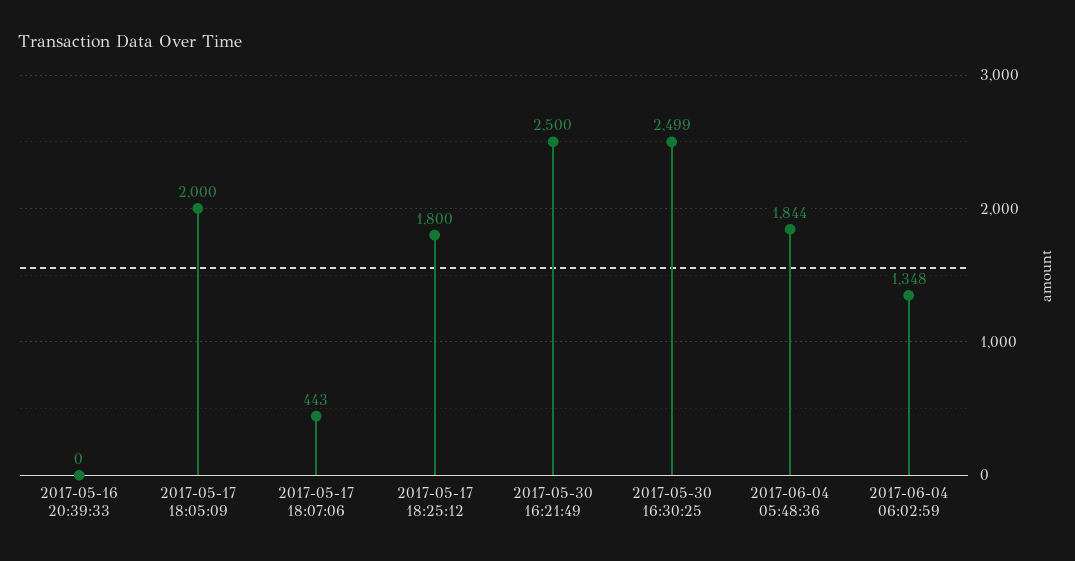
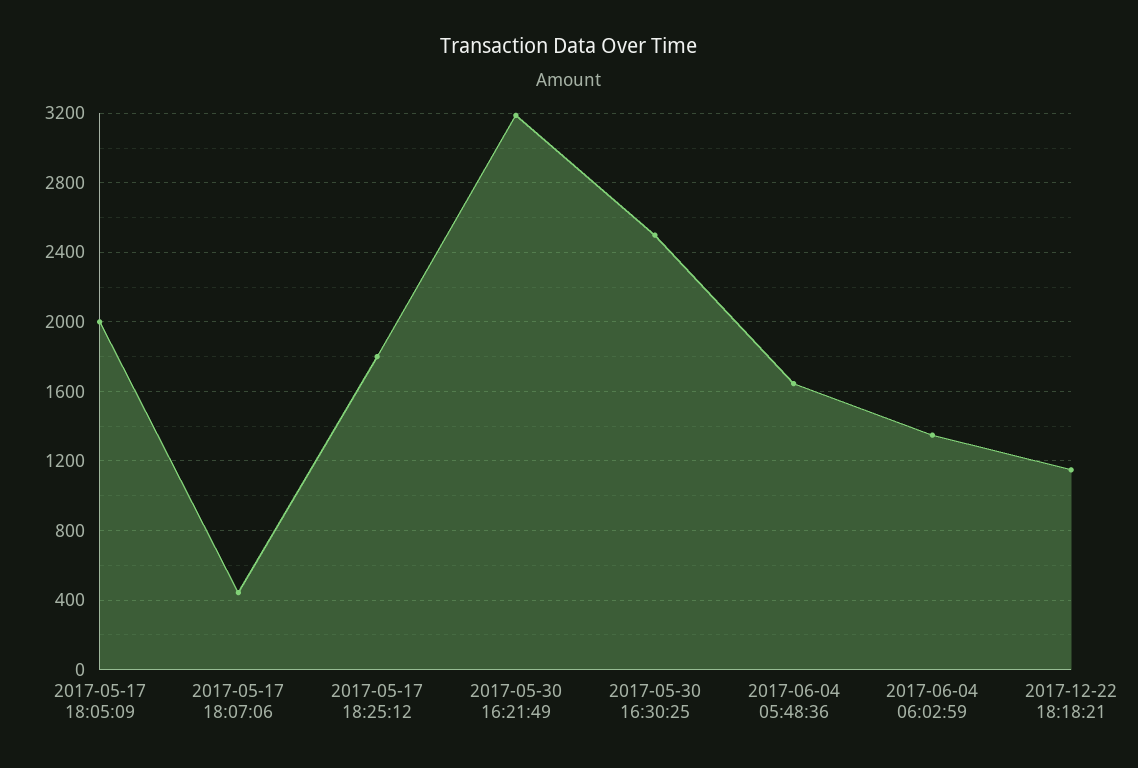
2017-05-16 20:39:33: 0 -> none
2017-05-30 16:21:49: 2500 -> 3200
2017-06-04 05:48:36: 1844 -> 1650
2017-12-22 18:18:21: none -> 1150

